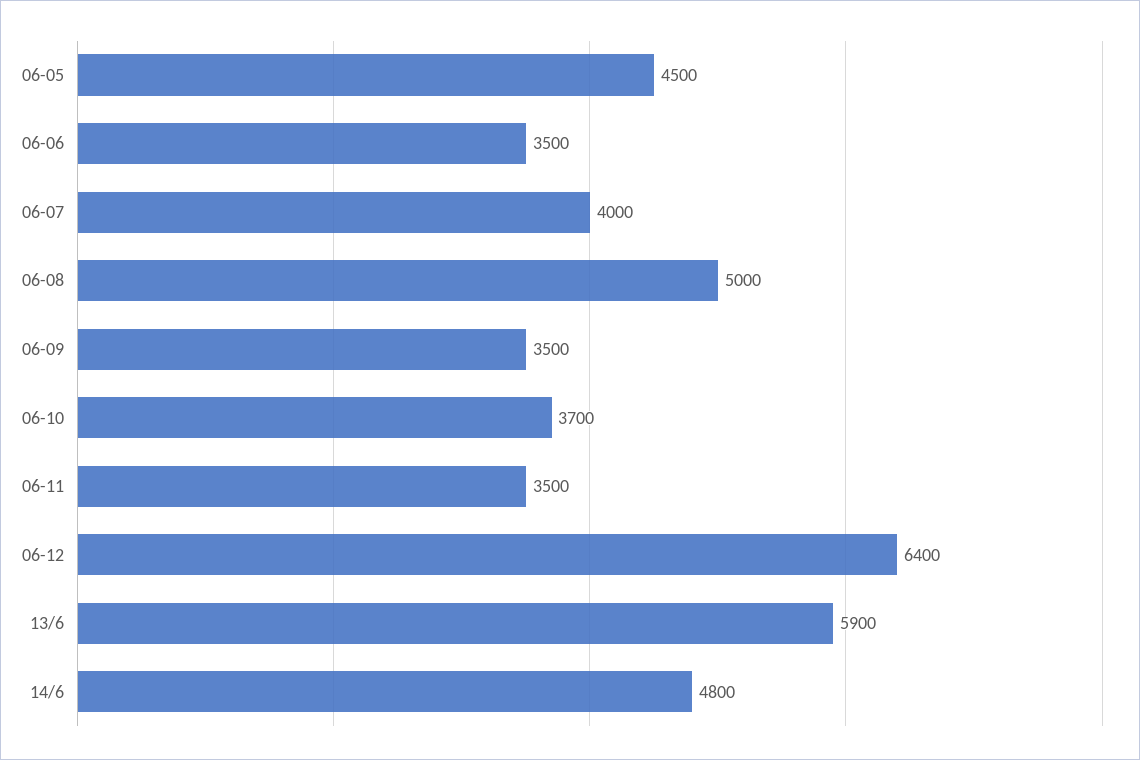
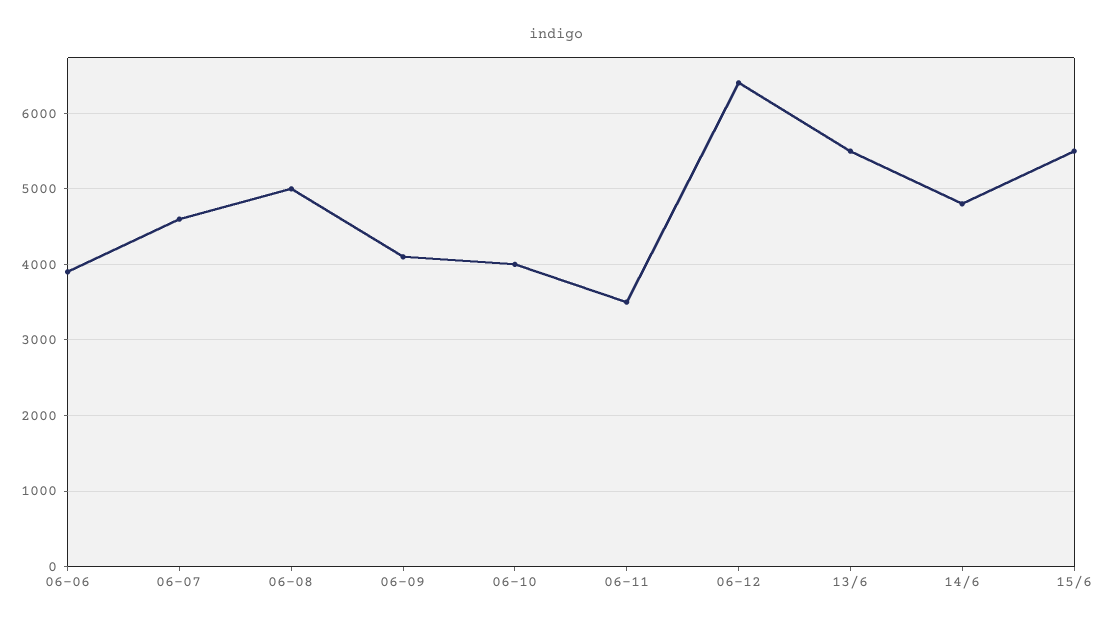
06-05: 4500 -> none
06-06: 3500 -> 3900
06-07: 4000 -> 4600
06-09: 3500 -> 4100
06-10: 3700 -> 4000
13/6: 5900 -> 5500
15/6: none -> 5500

